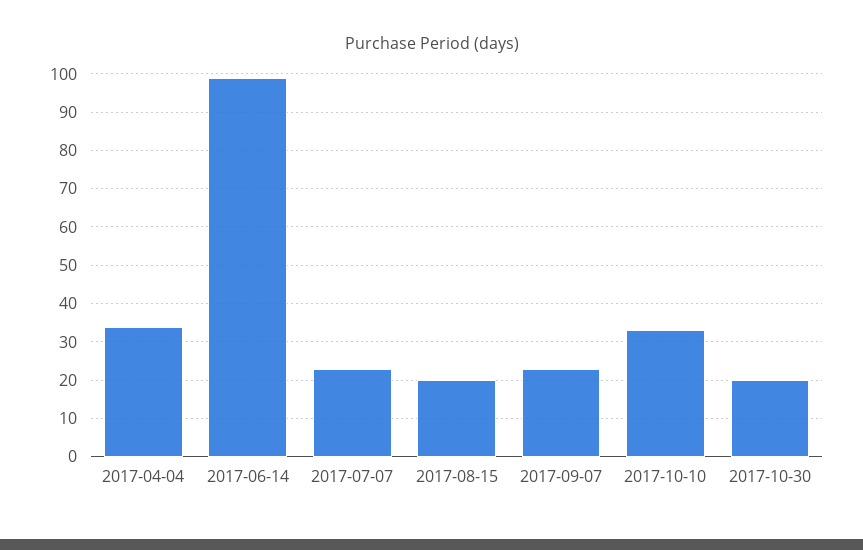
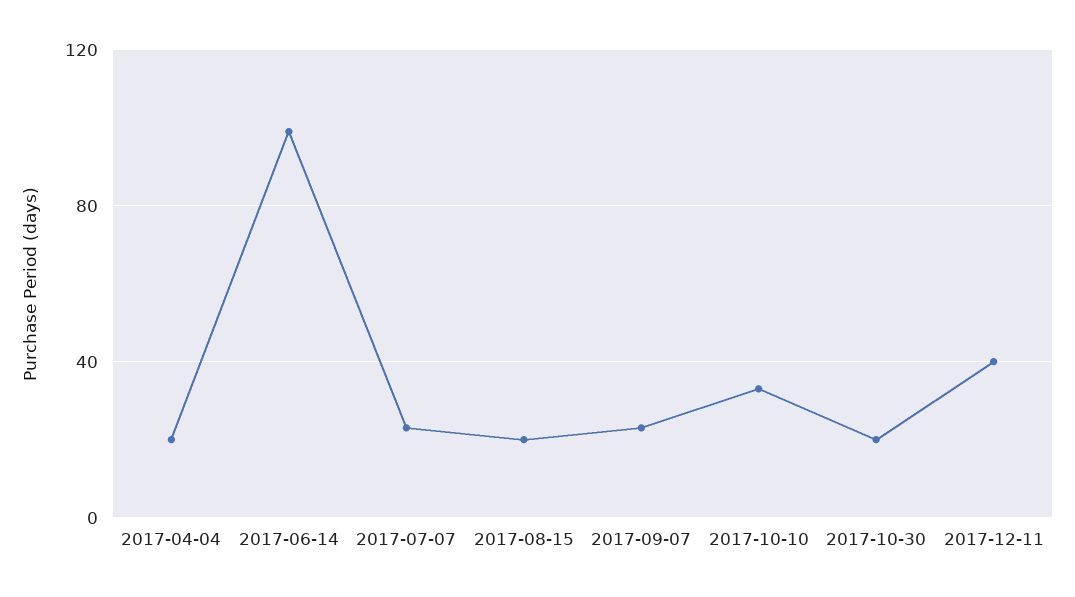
2017-04-04: 35 -> 20
2017-12-11: none -> 40

